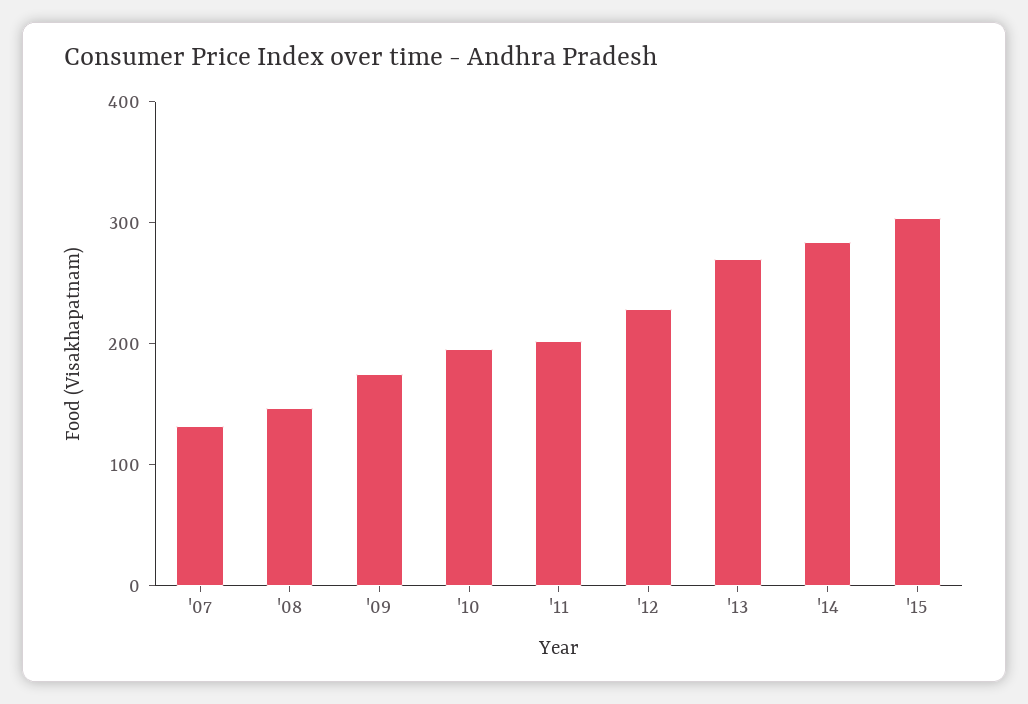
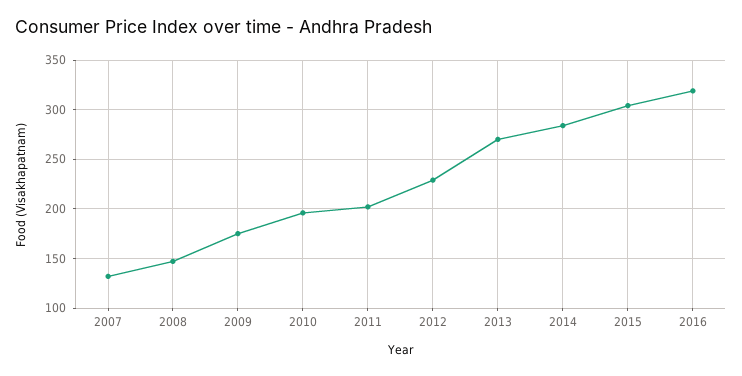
2016: none -> 320

